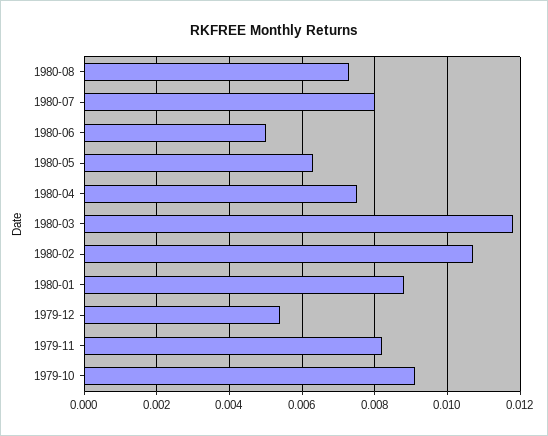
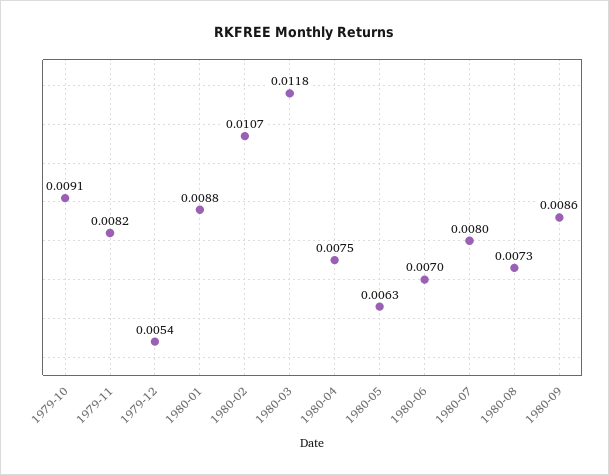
1980-06: 0.005 -> 0.007
1980-09: none -> 0.0086

